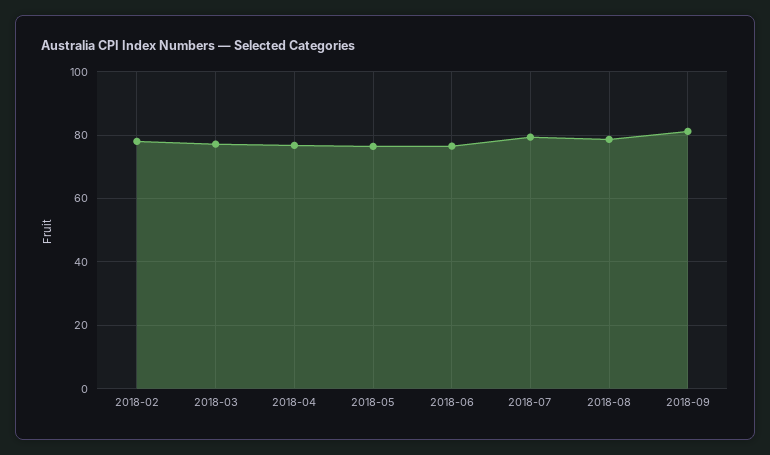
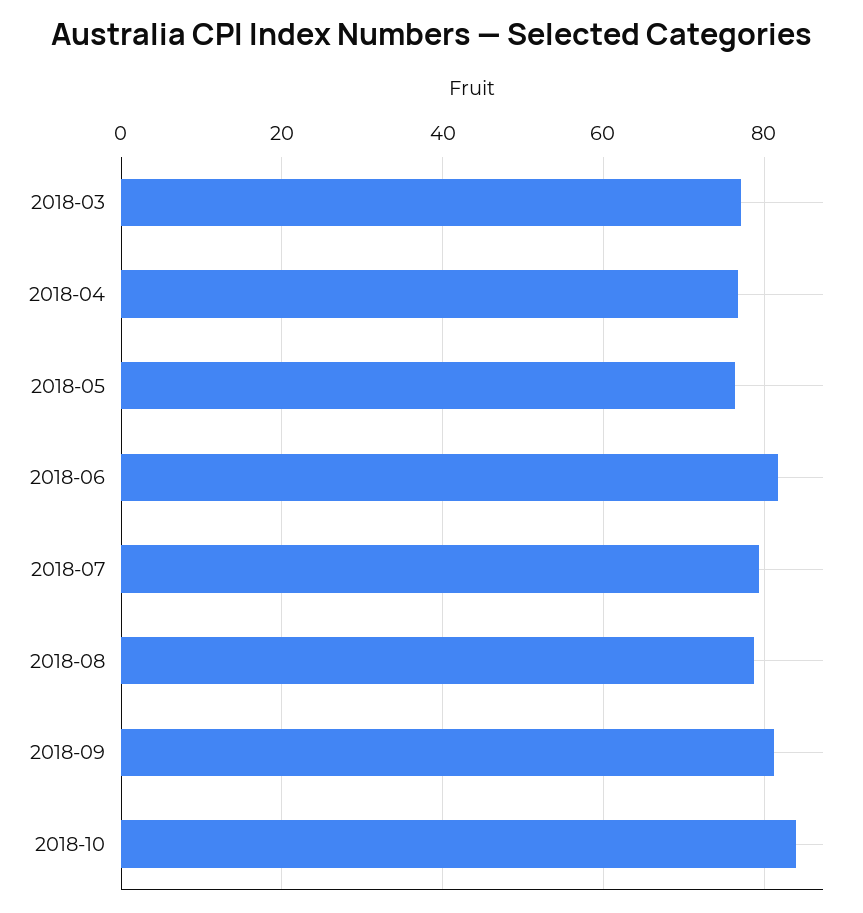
2018-02: 78 -> none
2018-06: 76 -> 82
2018-10: none -> 84

